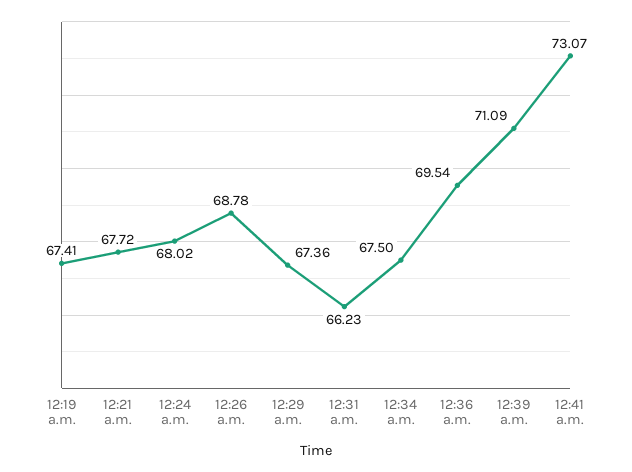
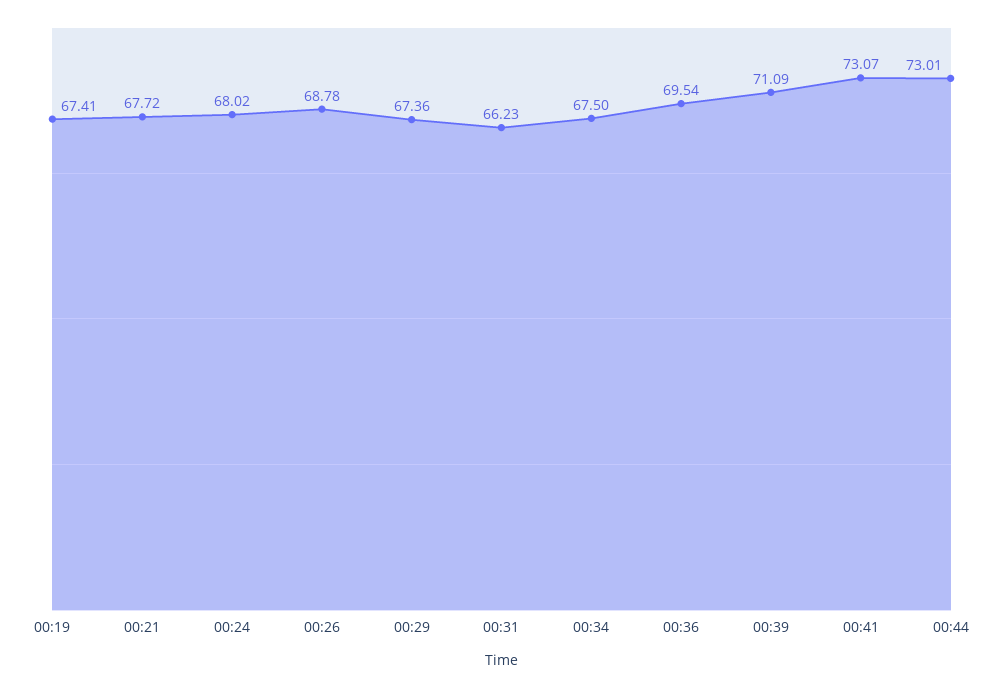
00:44: none -> 73.01

